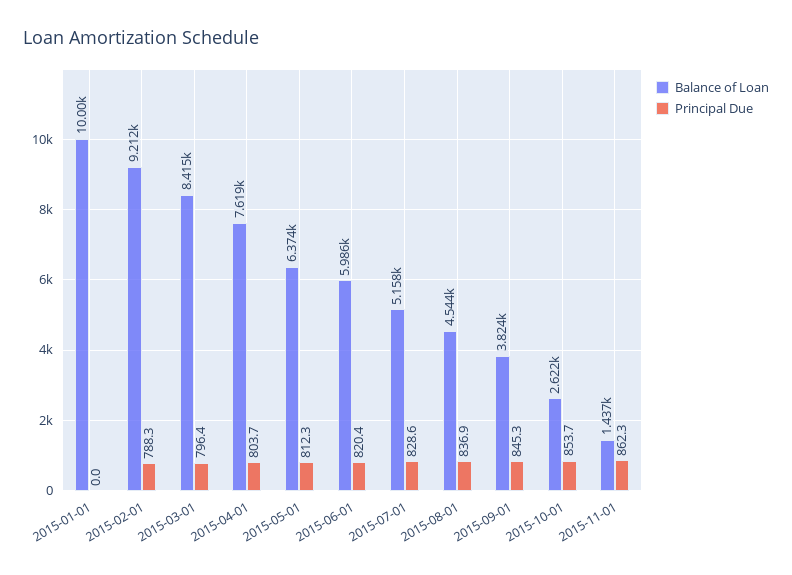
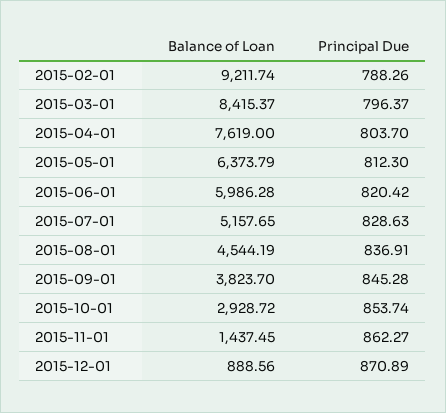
Balance of Loan, 2015-01-01: 10000 -> none
Principal Due, 2015-01-01: 0 -> none
Balance of Loan, 2015-10-01: 2622 -> 2928.72
Balance of Loan, 2015-12-01: none -> 888.56
Principal Due, 2015-12-01: none -> 870.89

